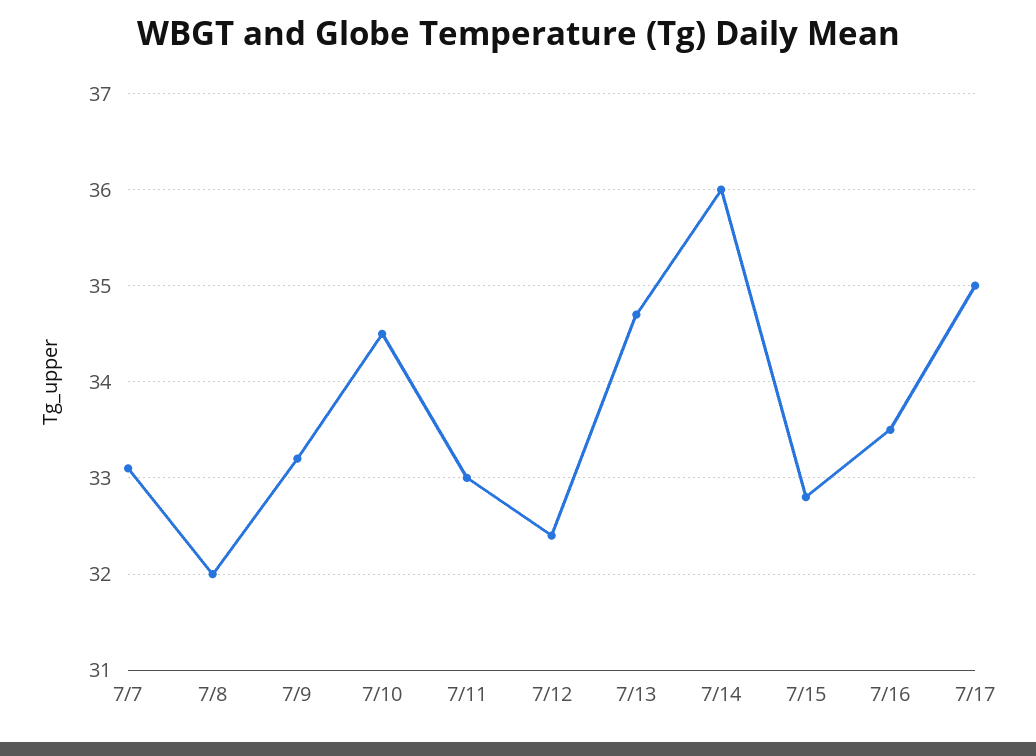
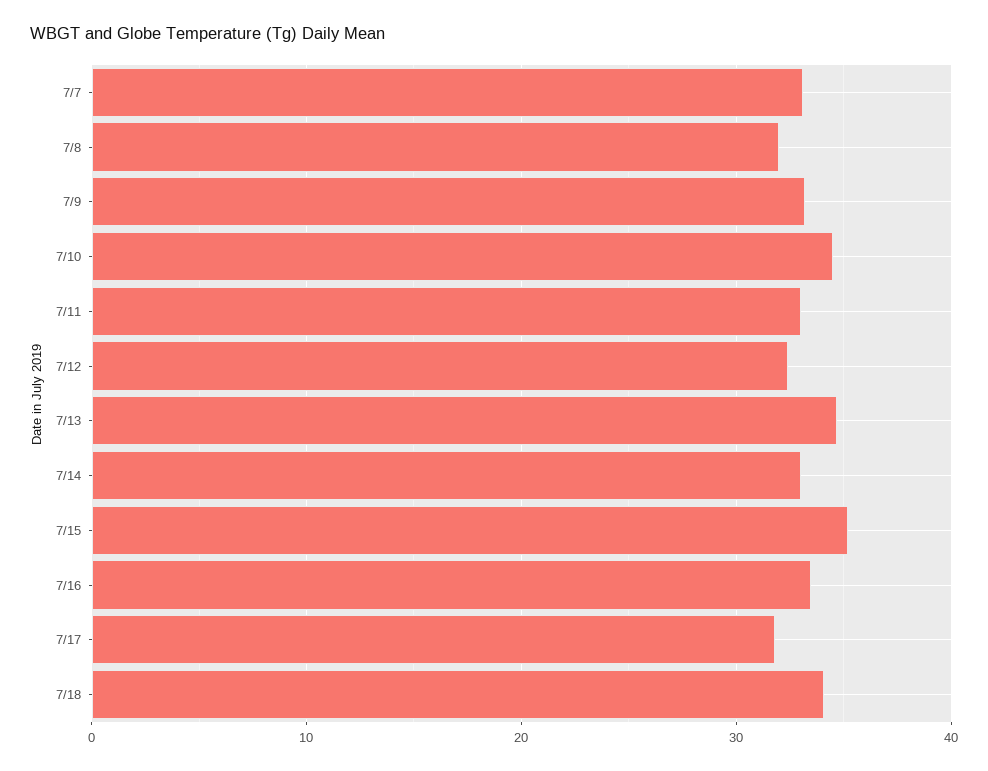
7/14: 36 -> 33
7/15: 32.8 -> 35
7/17: 35 -> 32
7/18: none -> 34

